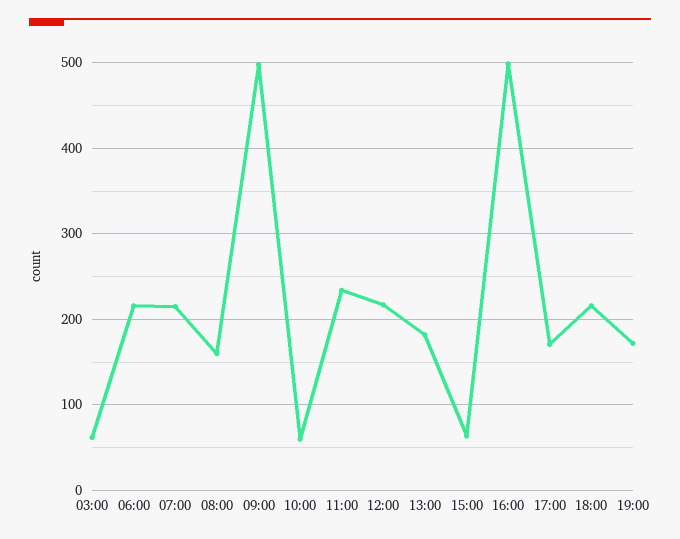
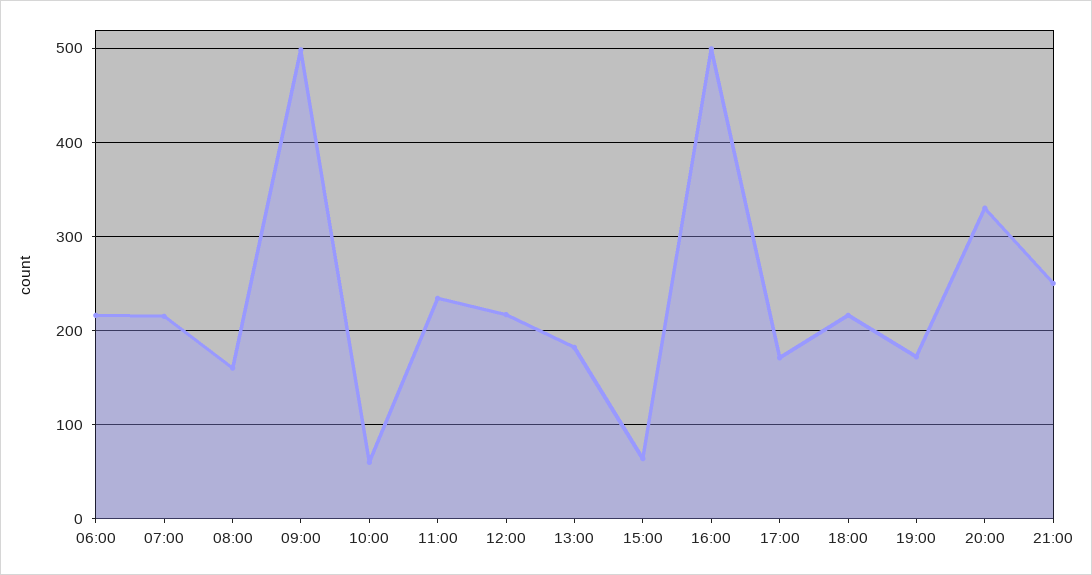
03:00: 60 -> none
20:00: none -> 330
21:00: none -> 250

